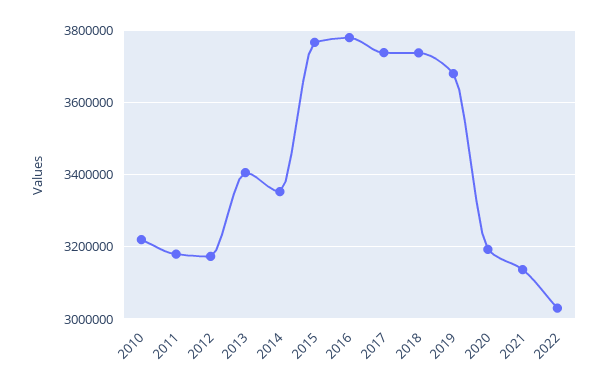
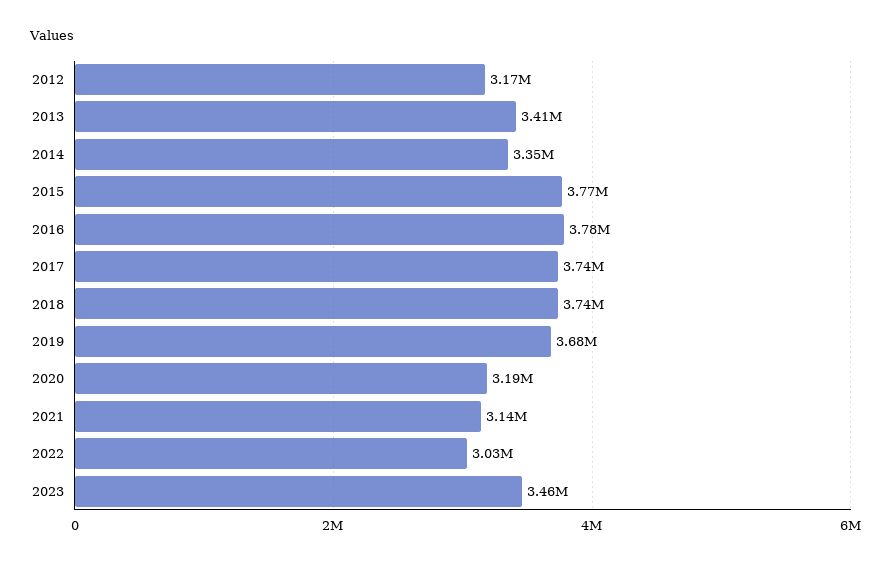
2010: 3220000 -> none
2011: 3180000 -> none
2023: none -> 3460000

